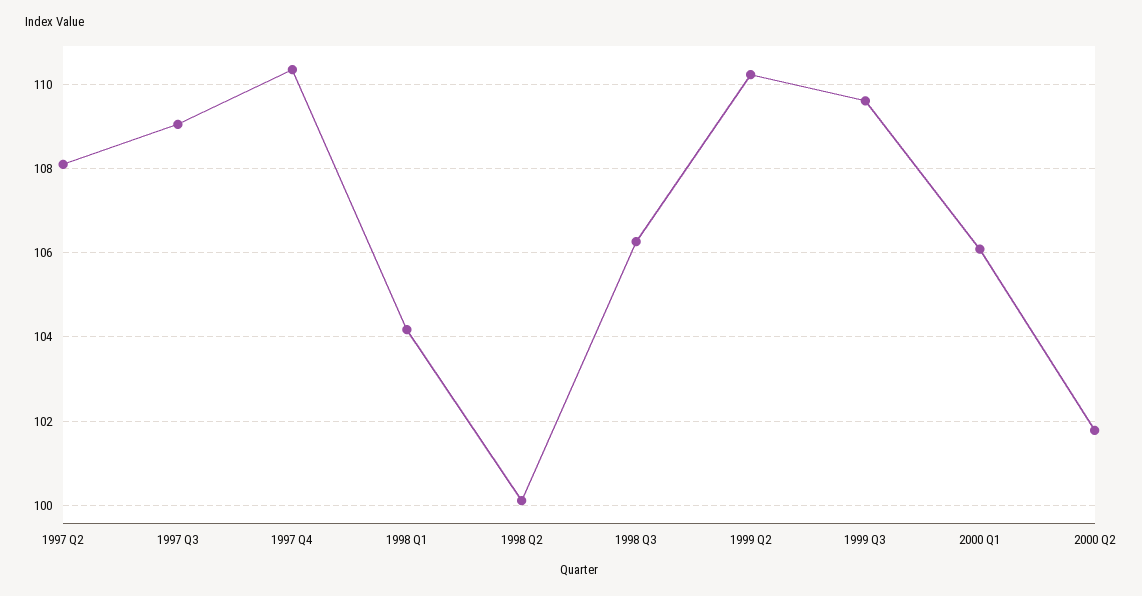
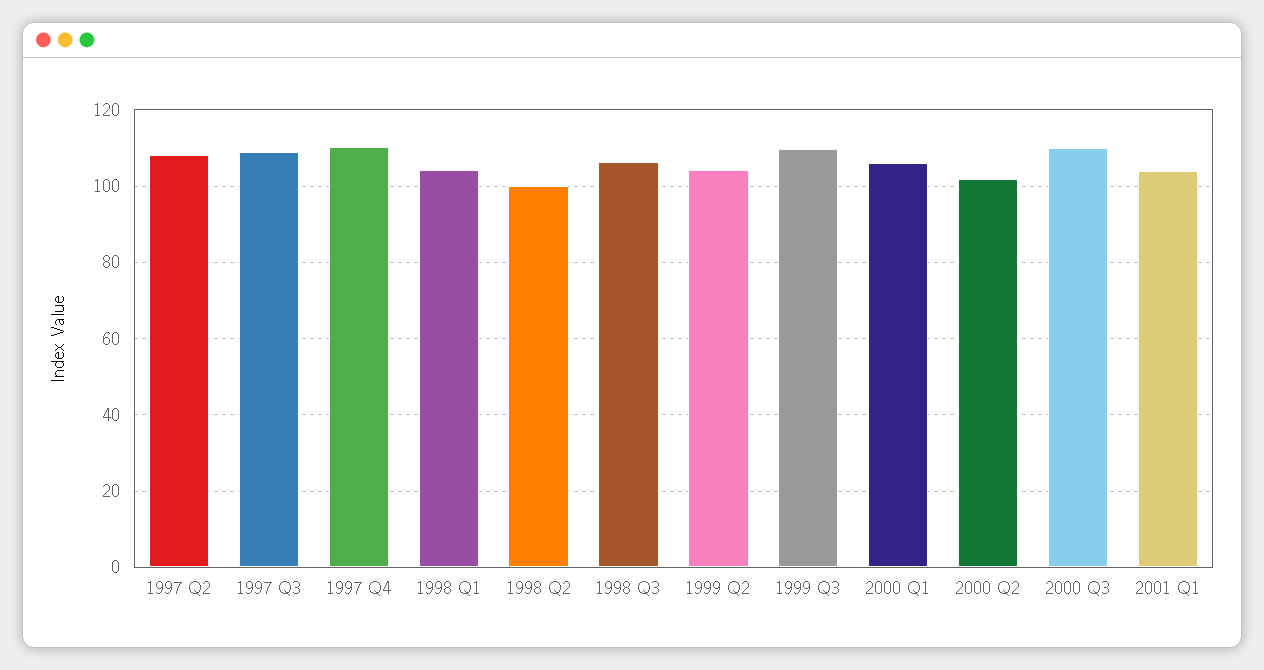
1999 Q2: 110.2 -> 104
2000 Q3: none -> 110
2001 Q1: none -> 104

